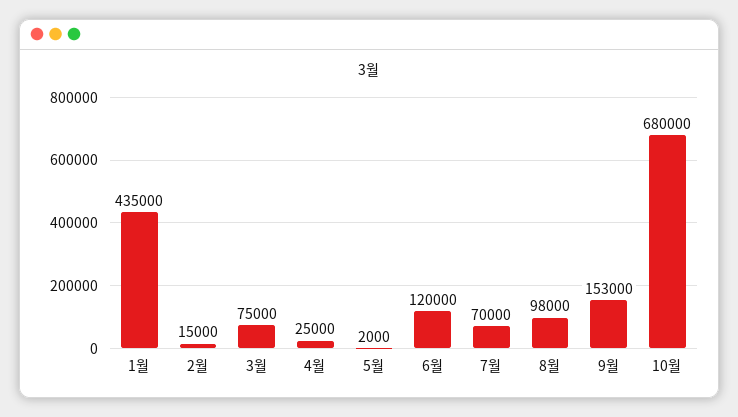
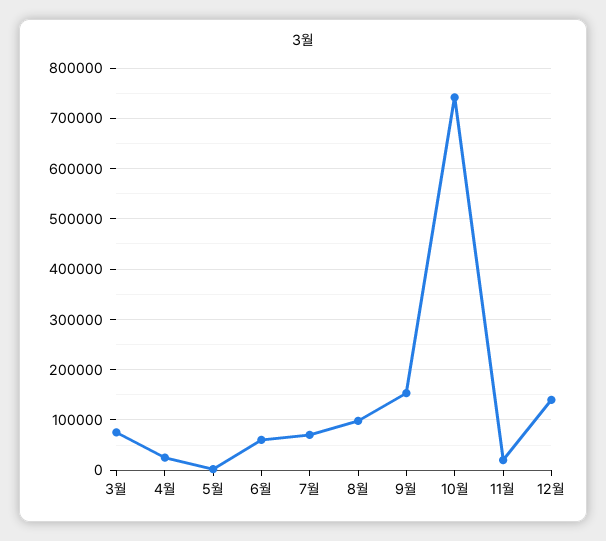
1월: 435000 -> none
2월: 15000 -> none
6월: 120000 -> 60000
10월: 680000 -> 740000
11월: none -> 20000
12월: none -> 140000

